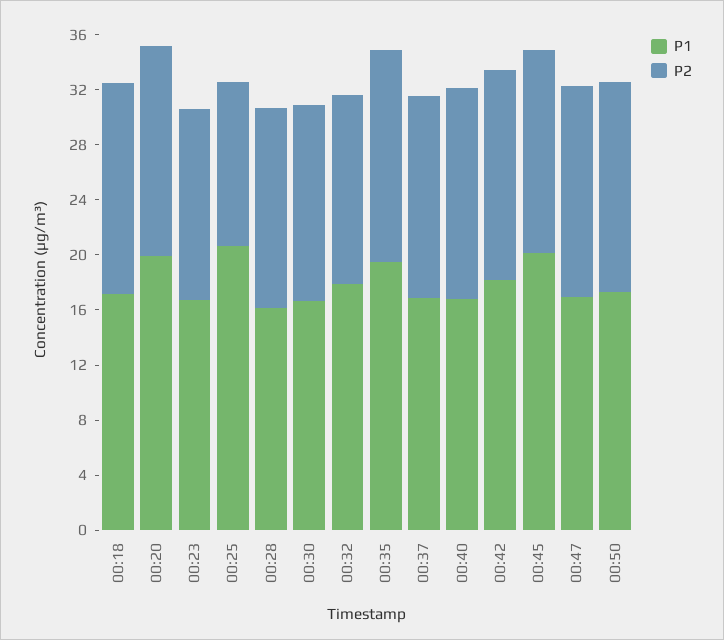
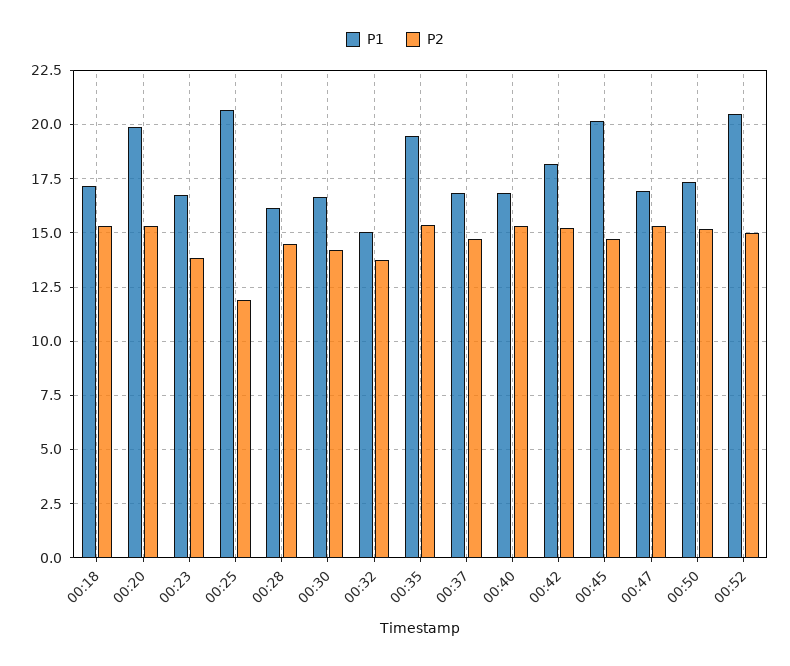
P1, 00:32: 18 -> 15
P1, 00:52: none -> 20.5
P2, 00:52: none -> 15

